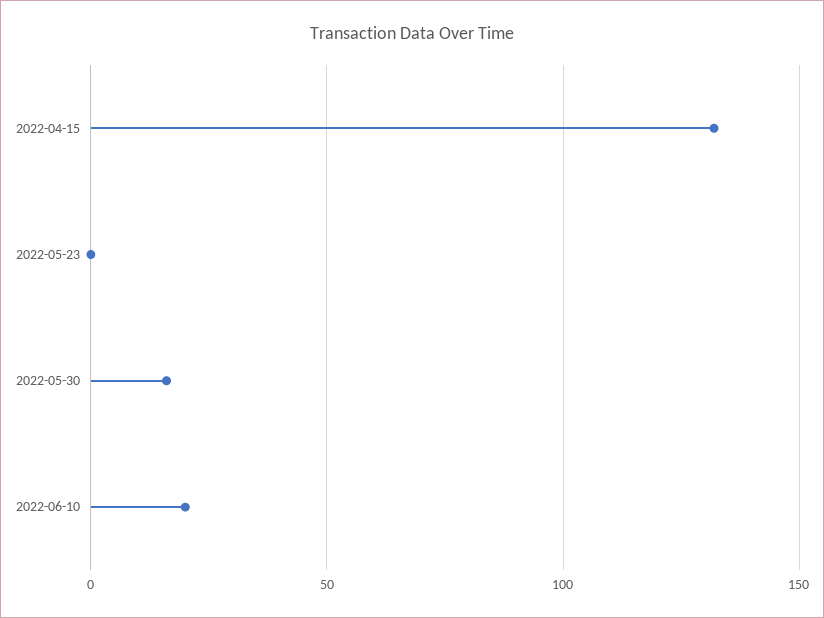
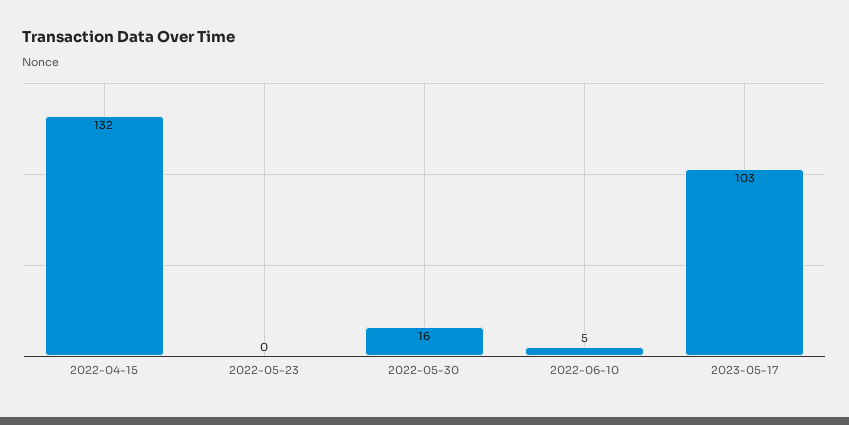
2022-06-10: 20 -> 5
2023-05-17: none -> 103

